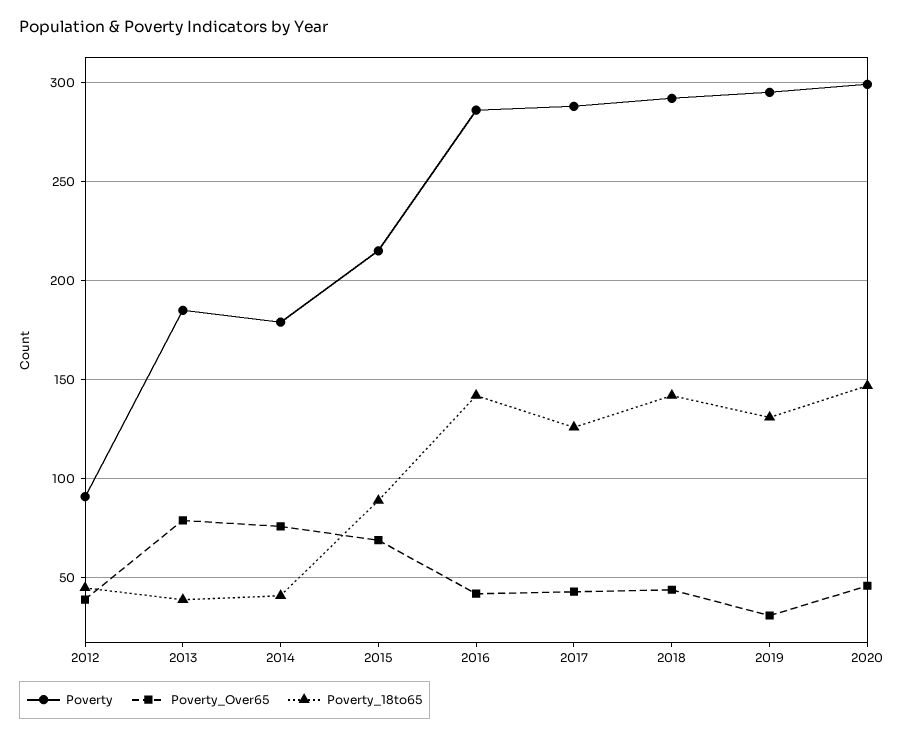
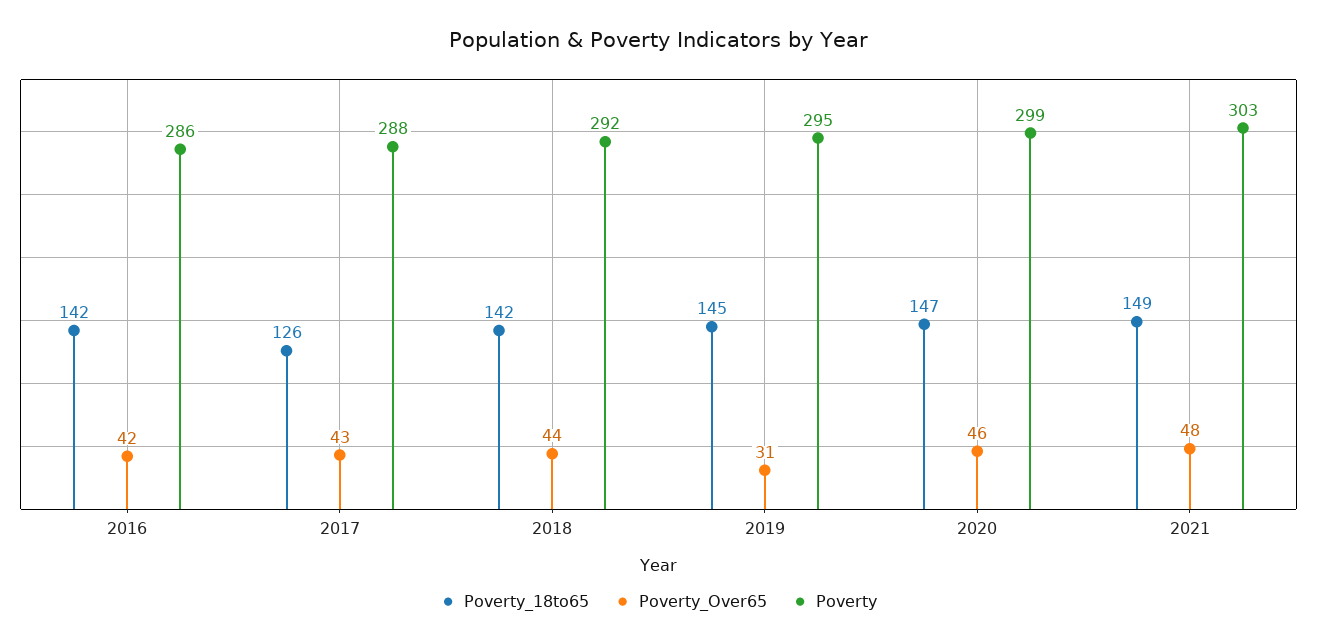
Poverty, 2012: 90 -> none
Poverty_Over65, 2012: 40 -> none
Poverty_18to65, 2012: 45 -> none
Poverty, 2013: 185 -> none
Poverty_Over65, 2013: 80 -> none
Poverty_18to65, 2013: 40 -> none
Poverty, 2014: 180 -> none
Poverty_Over65, 2014: 75 -> none
Poverty_18to65, 2014: 40 -> none
Poverty, 2015: 215 -> none
Poverty_Over65, 2015: 70 -> none
Poverty_18to65, 2015: 90 -> none
Poverty_18to65, 2019: 130 -> 145
Poverty_18to65, 2021: none -> 149
Poverty_Over65, 2021: none -> 48
Poverty, 2021: none -> 303

